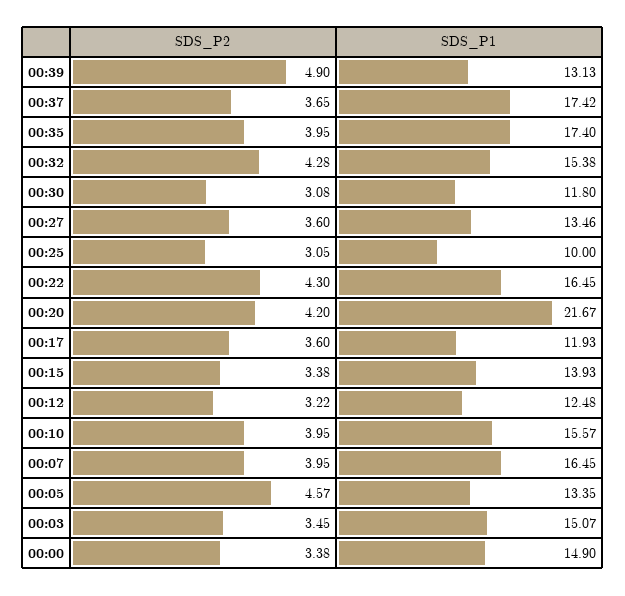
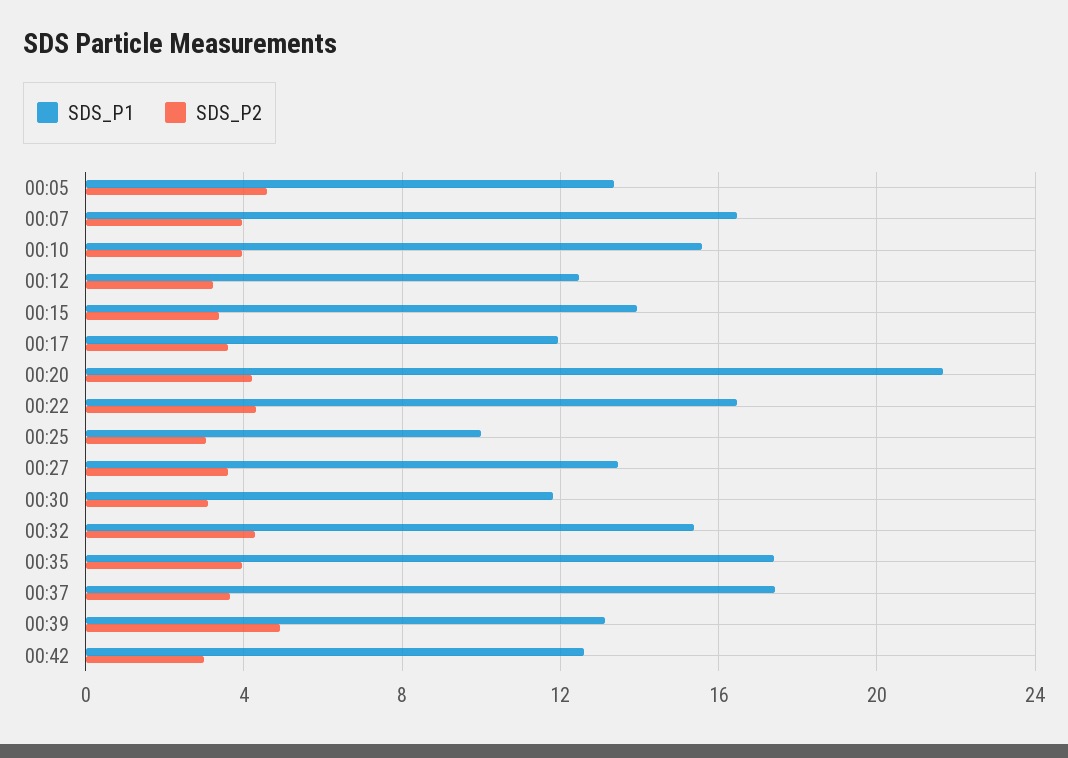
SDS_P2, 00:03: 3.45 -> none
SDS_P1, 00:03: 15.07 -> none
SDS_P2, 00:00: 3.38 -> none
SDS_P1, 00:00: 14.9 -> none
SDS_P1, 00:42: none -> 12.5
SDS_P2, 00:42: none -> 3

